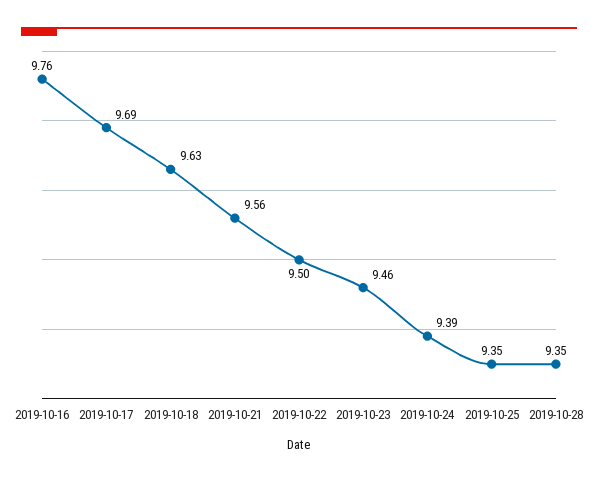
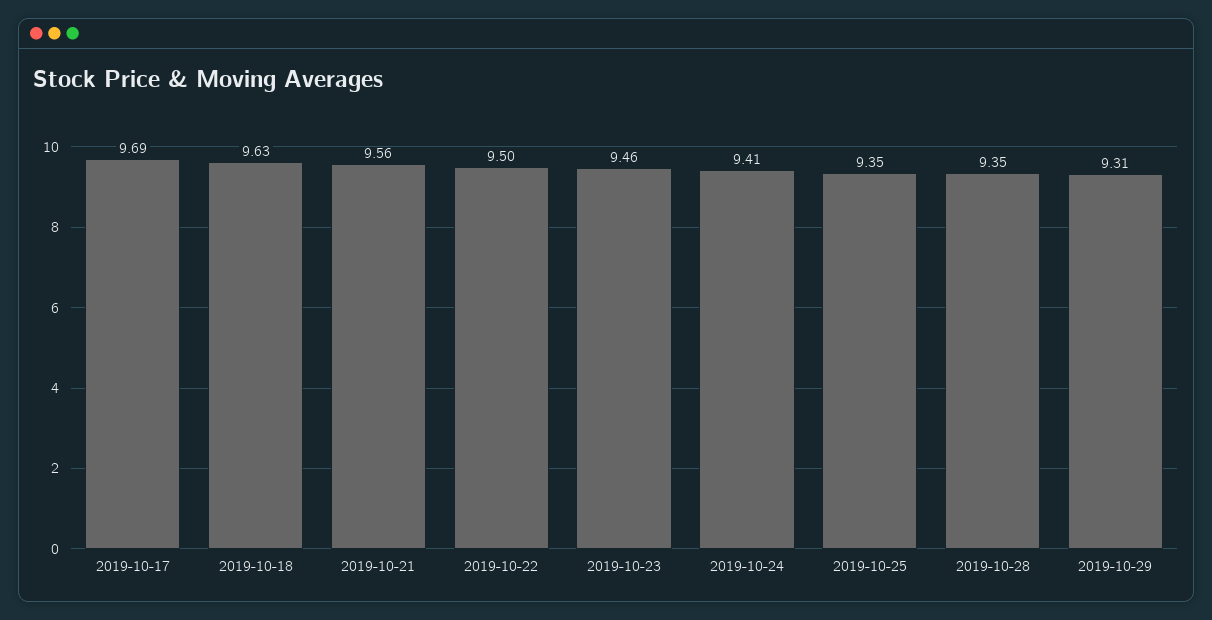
2019-10-16: 9.76 -> none
2019-10-24: 9.39 -> 9.41
2019-10-29: none -> 9.31

